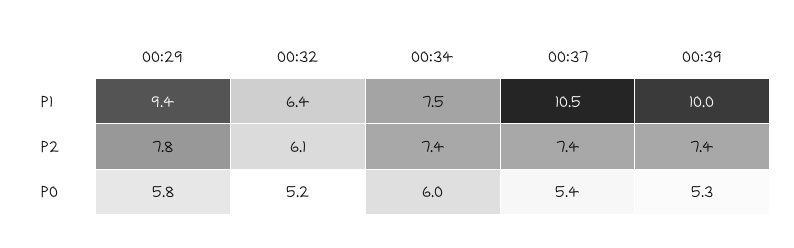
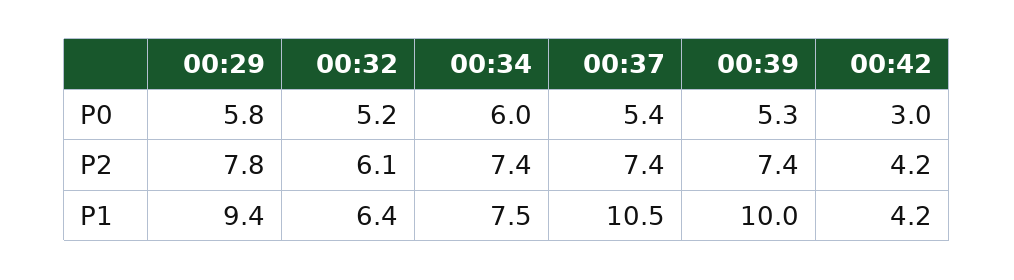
00:42, P0: none -> 3
00:42, P2: none -> 4.2
00:42, P1: none -> 4.2

